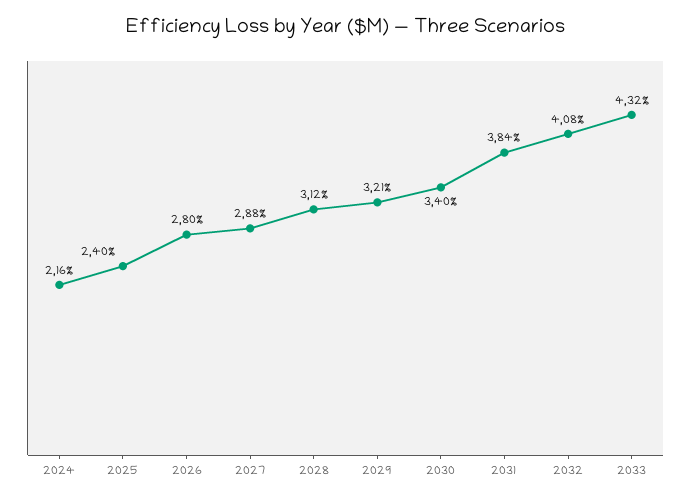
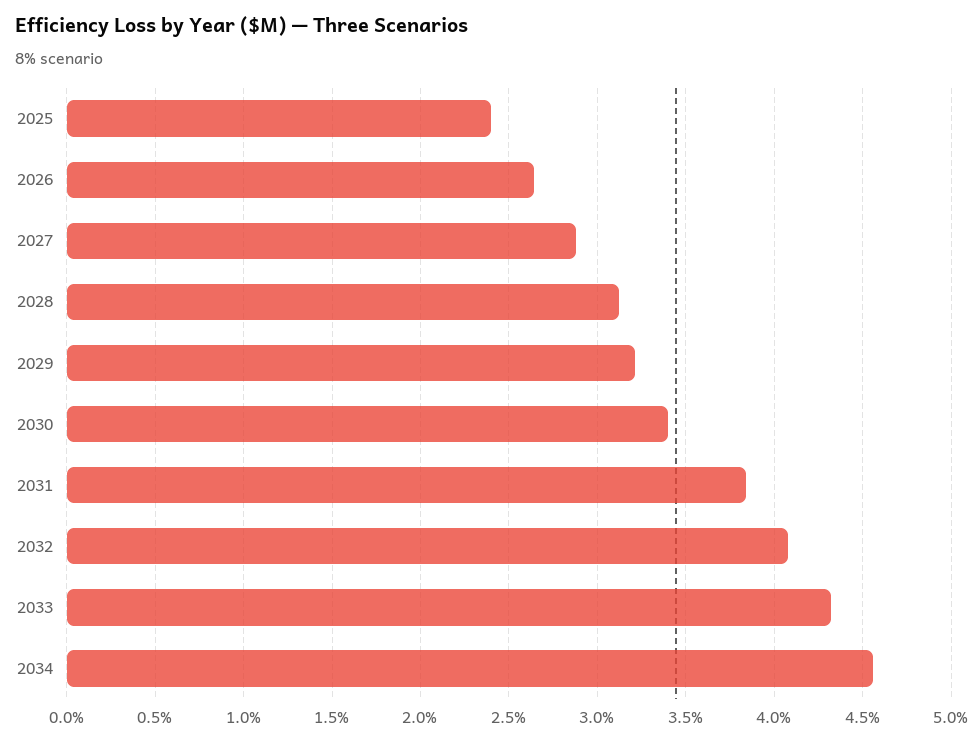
2024: 2.16 -> none
2026: 2.8 -> 2.65
2034: none -> 4.55

